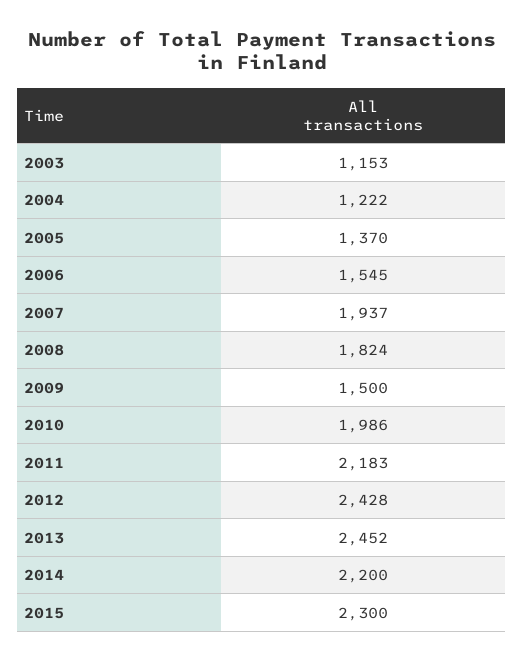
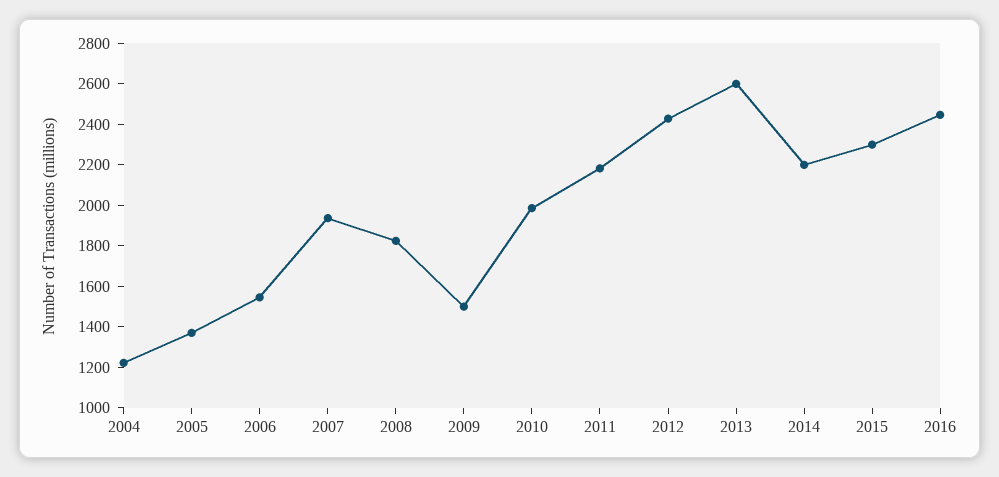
2003: 1153 -> none
2013: 2452 -> 2600
2016: none -> 2450

